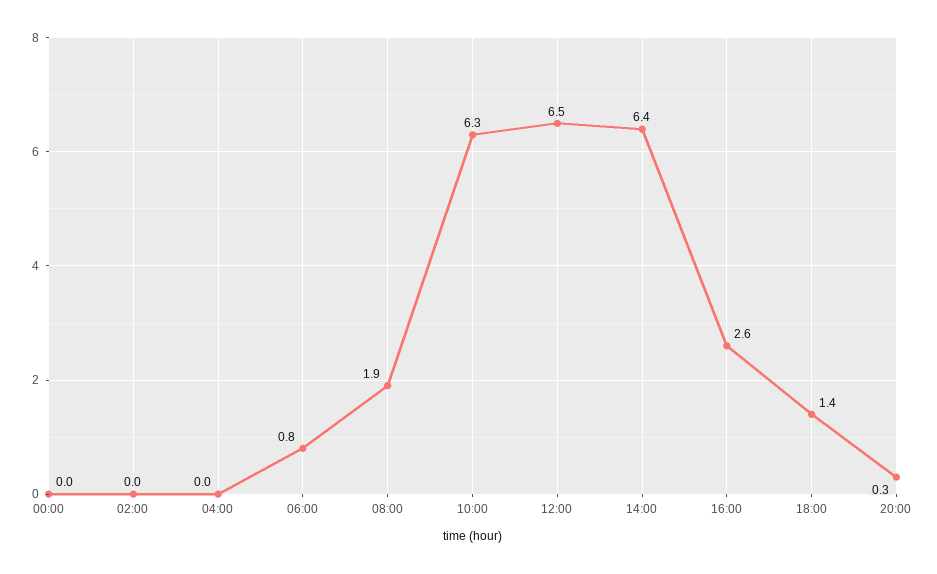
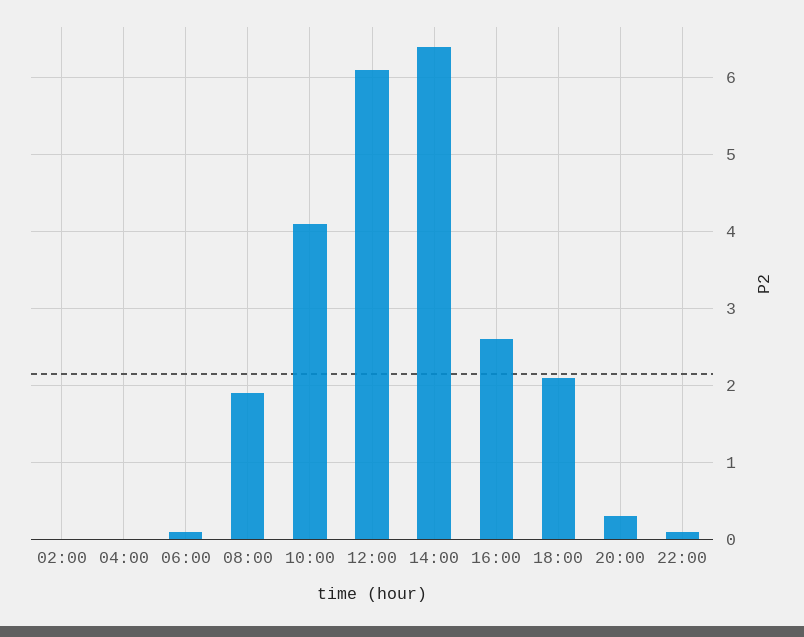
00:00: 0 -> none
06:00: 0.8 -> 0.1
10:00: 6.3 -> 4.1
12:00: 6.5 -> 6.1
18:00: 1.4 -> 2.1
22:00: none -> 0.1

